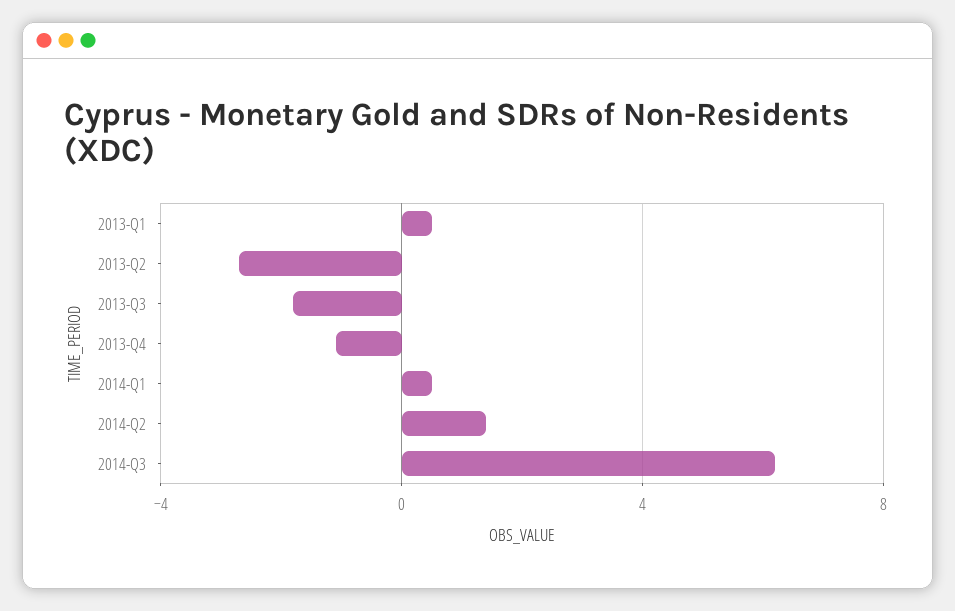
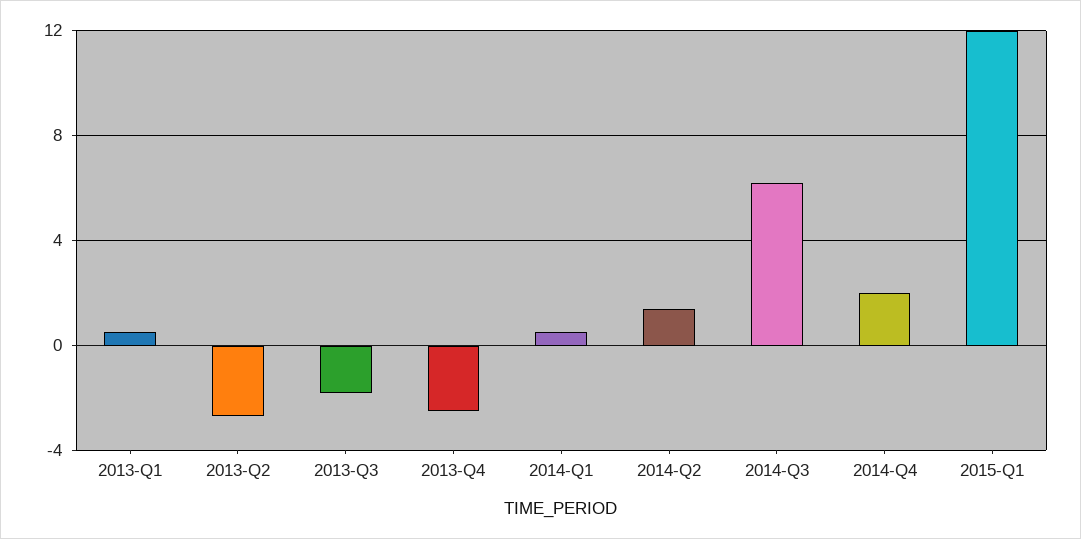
2013-Q4: -1 -> -2.5
2014-Q4: none -> 2
2015-Q1: none -> 12

